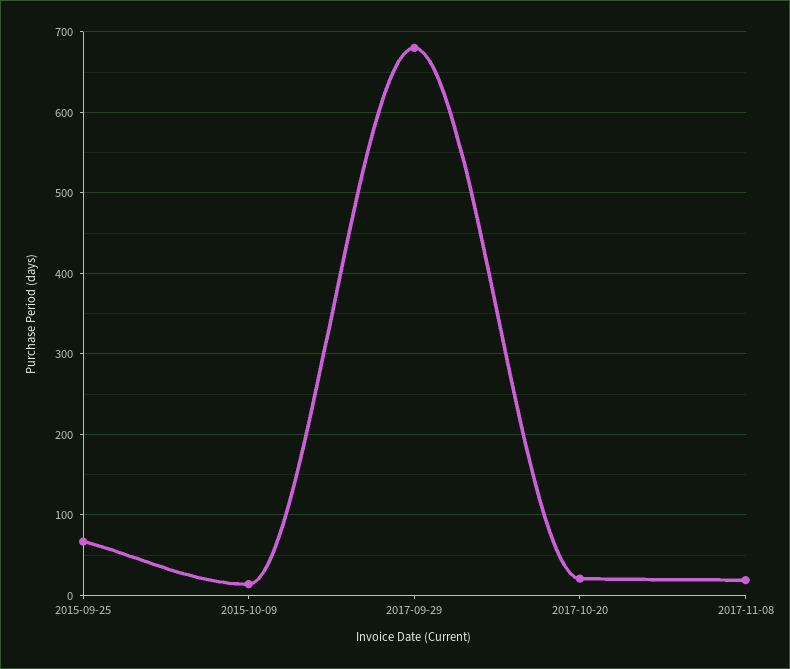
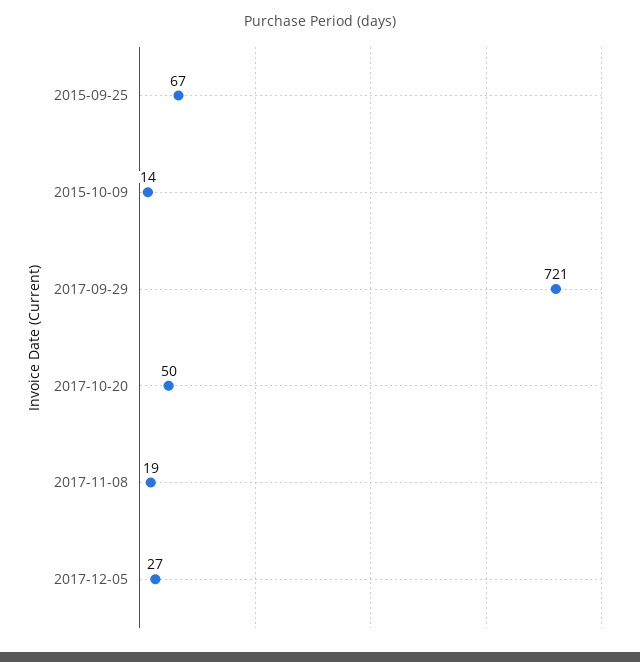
2017-09-29: 680 -> 721
2017-10-20: 20 -> 50
2017-12-05: none -> 27

